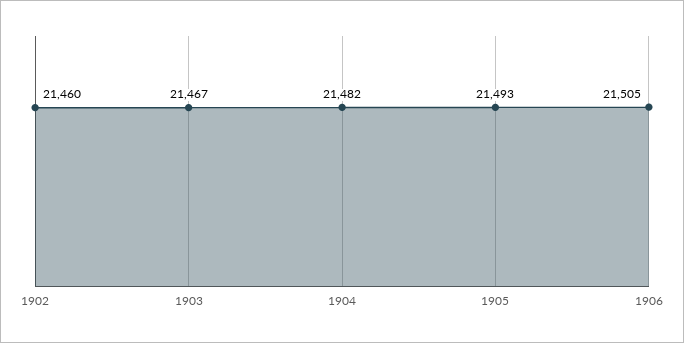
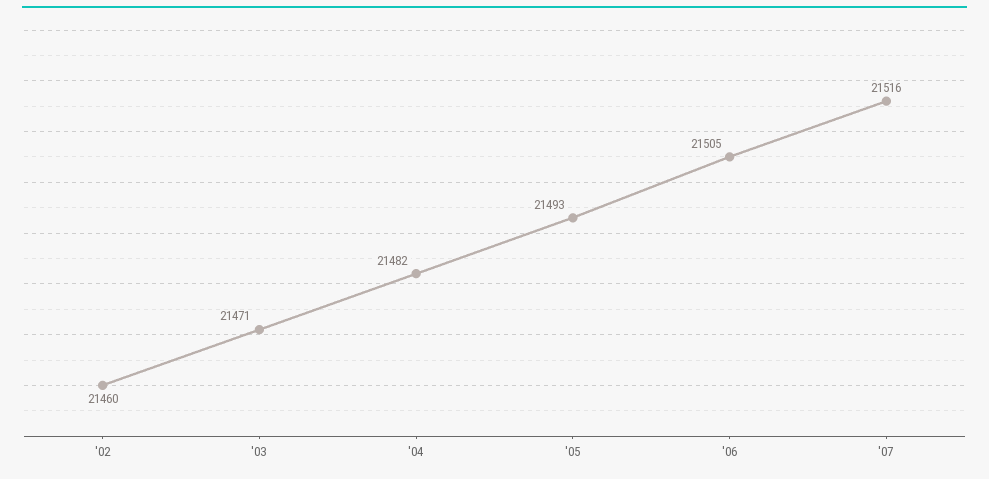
1903: 21467 -> 21471
'07: none -> 21516

